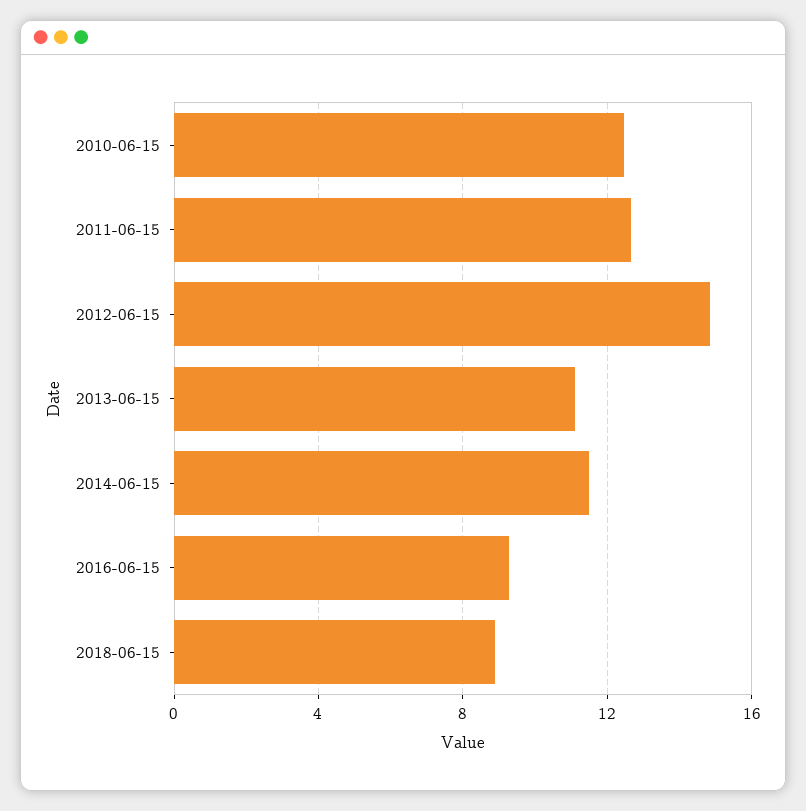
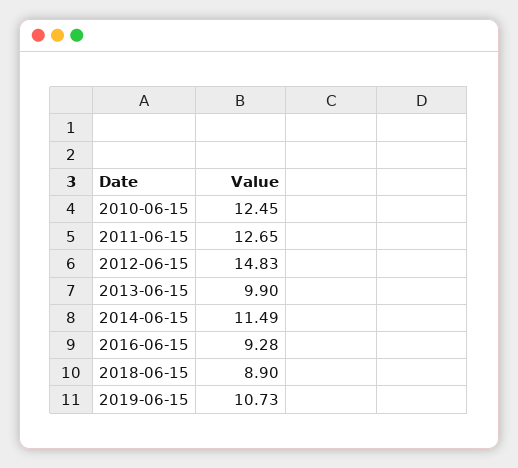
2013-06-15: 11 -> 9.9
2019-06-15: none -> 10.73

